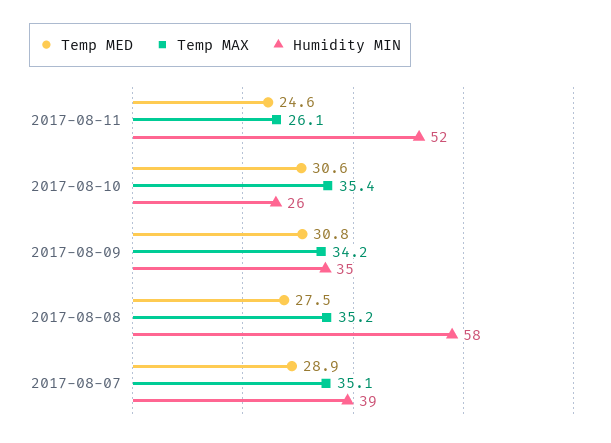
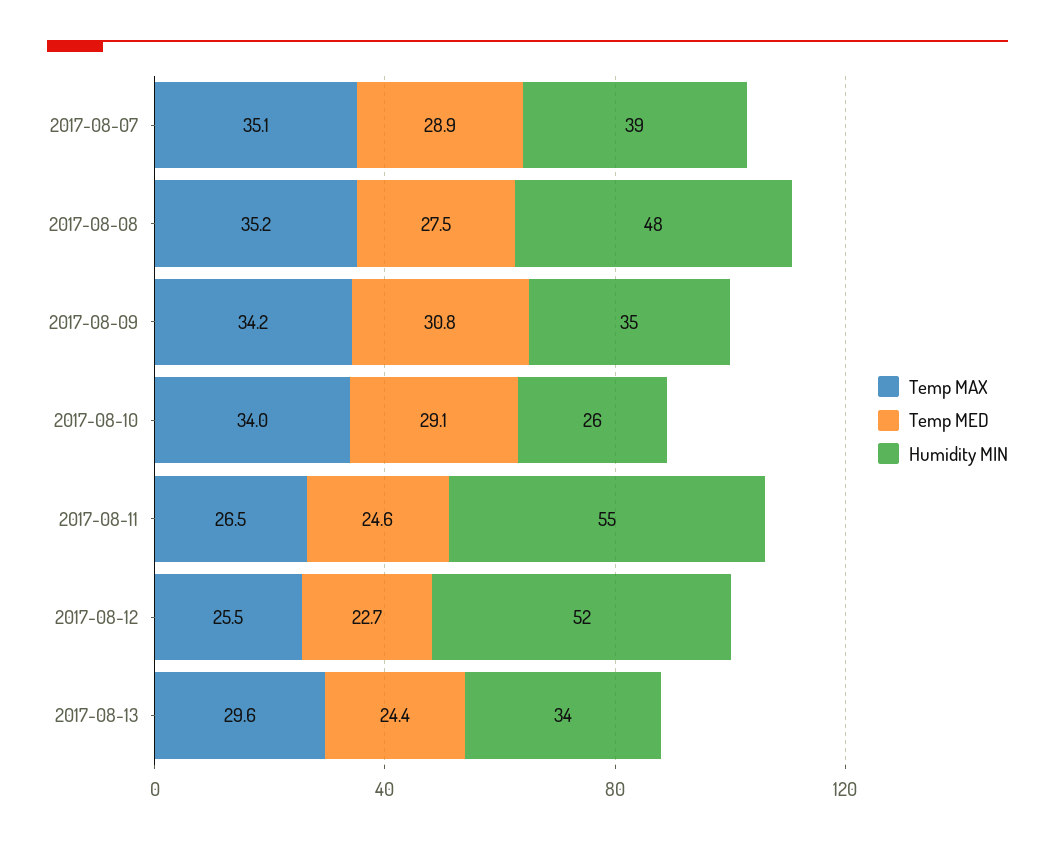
Temp MAX, 2017-08-11: 26.1 -> 26.5
Humidity MIN, 2017-08-11: 52 -> 55
Temp MED, 2017-08-10: 30.6 -> 29.1
Temp MAX, 2017-08-10: 35.4 -> 34
Humidity MIN, 2017-08-08: 58 -> 48
Temp MAX, 2017-08-12: none -> 25.5
Temp MED, 2017-08-12: none -> 22.7
Humidity MIN, 2017-08-12: none -> 52
Temp MAX, 2017-08-13: none -> 29.6
Temp MED, 2017-08-13: none -> 24.4
Humidity MIN, 2017-08-13: none -> 34

